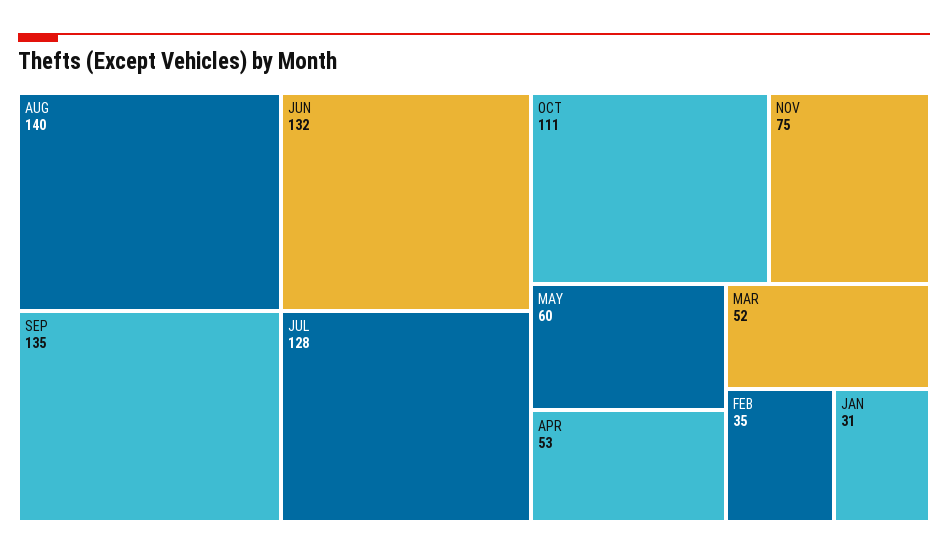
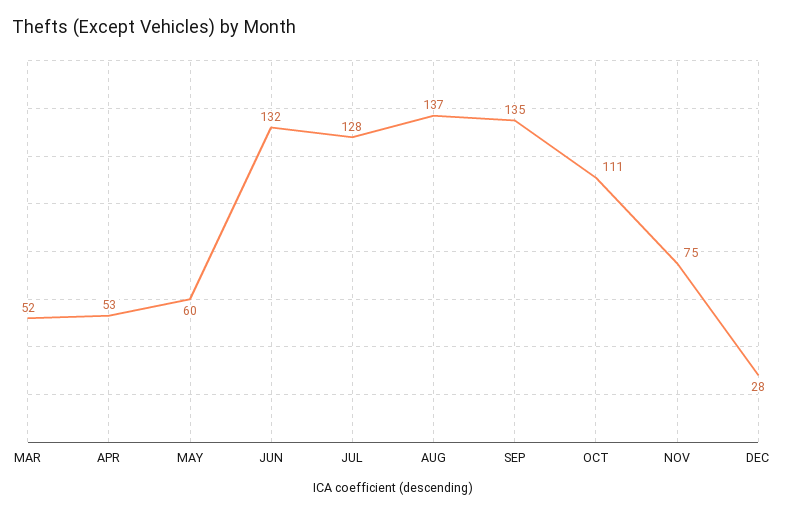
AUG: 140 -> 137
FEB: 35 -> none
JAN: 31 -> none
DEC: none -> 28

